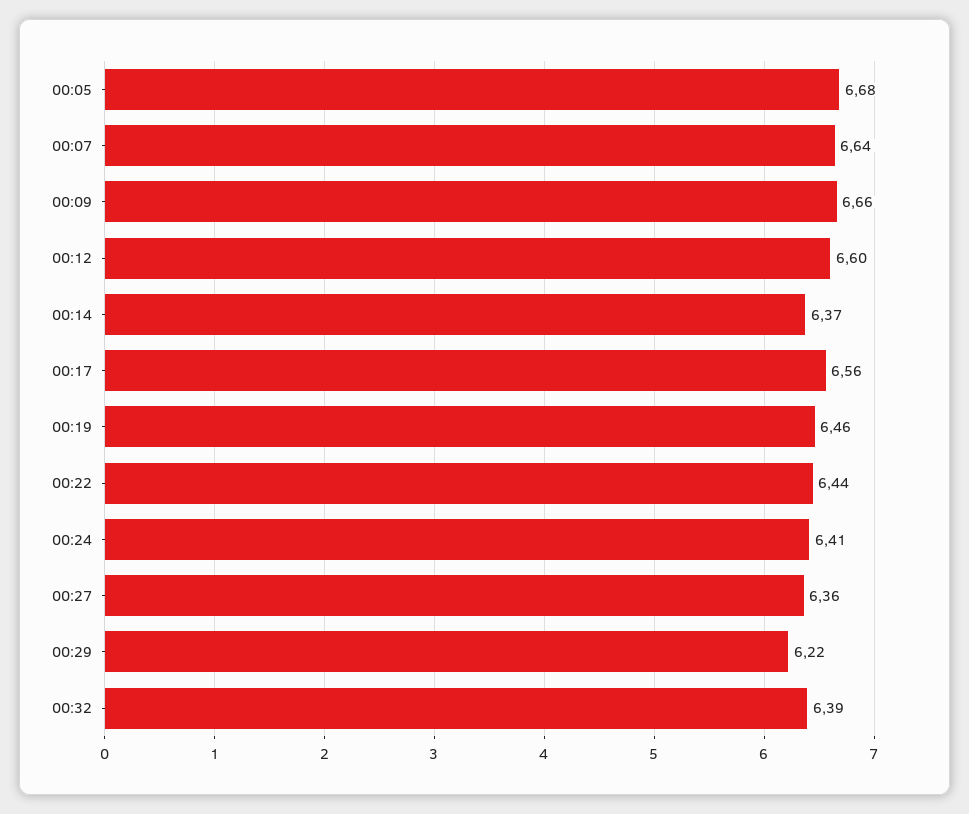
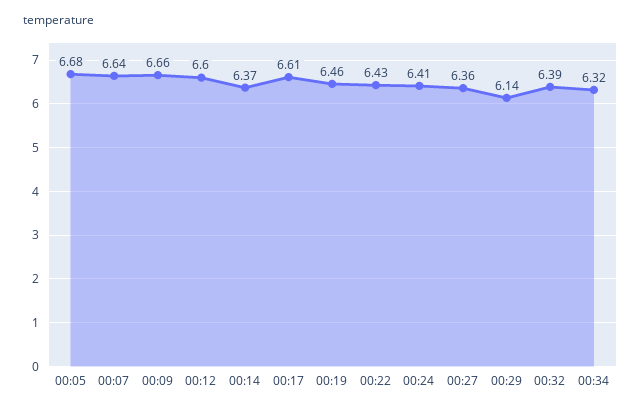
00:17: 6.56 -> 6.61
00:22: 6.44 -> 6.43
00:29: 6.22 -> 6.14
00:34: none -> 6.32

